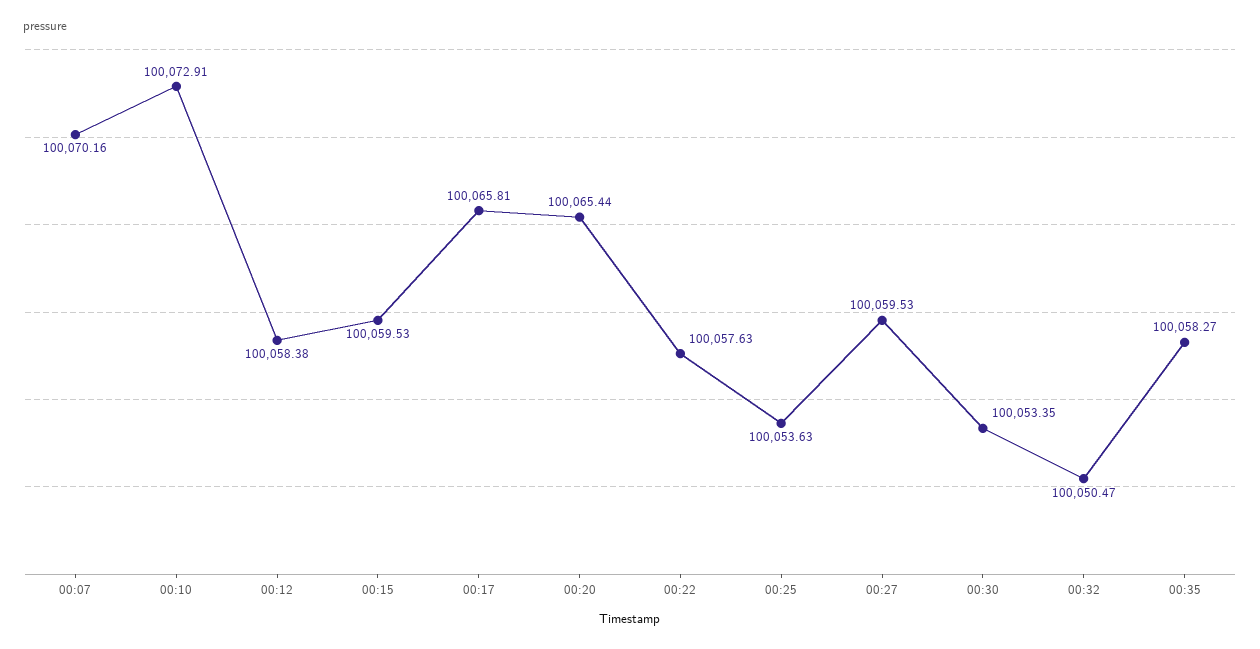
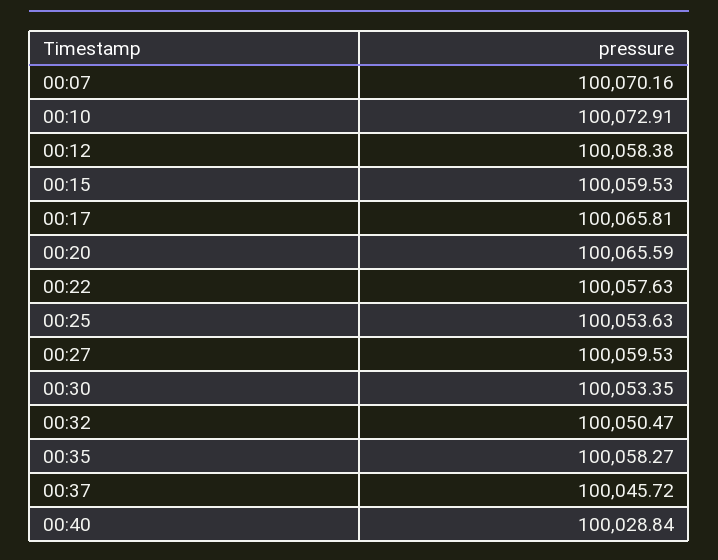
00:20: 100065.44 -> 100065.59
00:37: none -> 100045.72
00:40: none -> 100028.84

